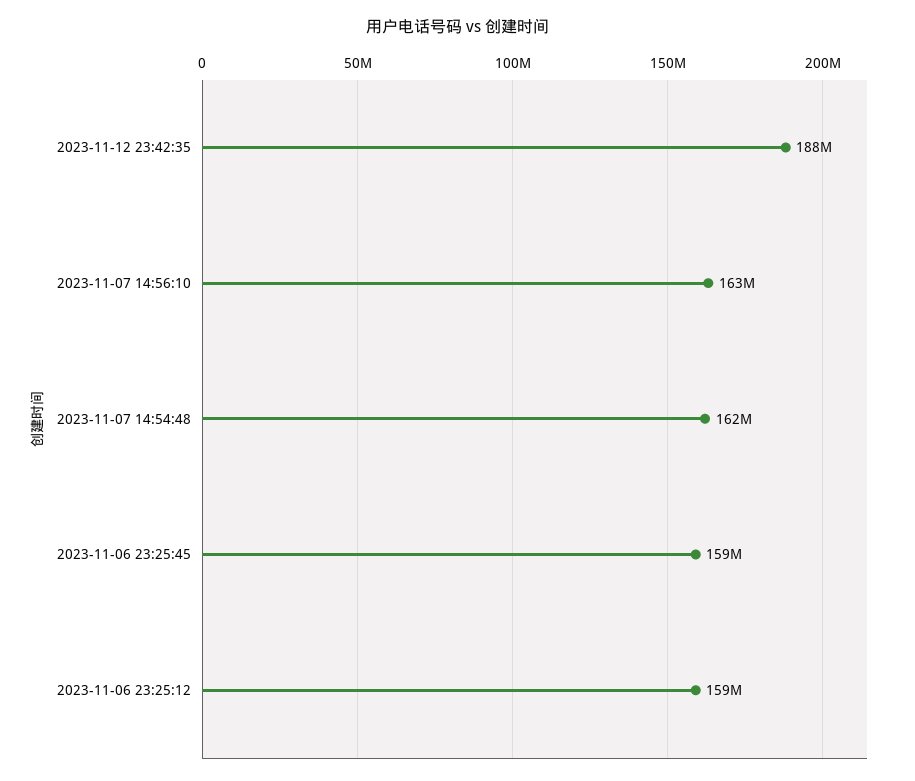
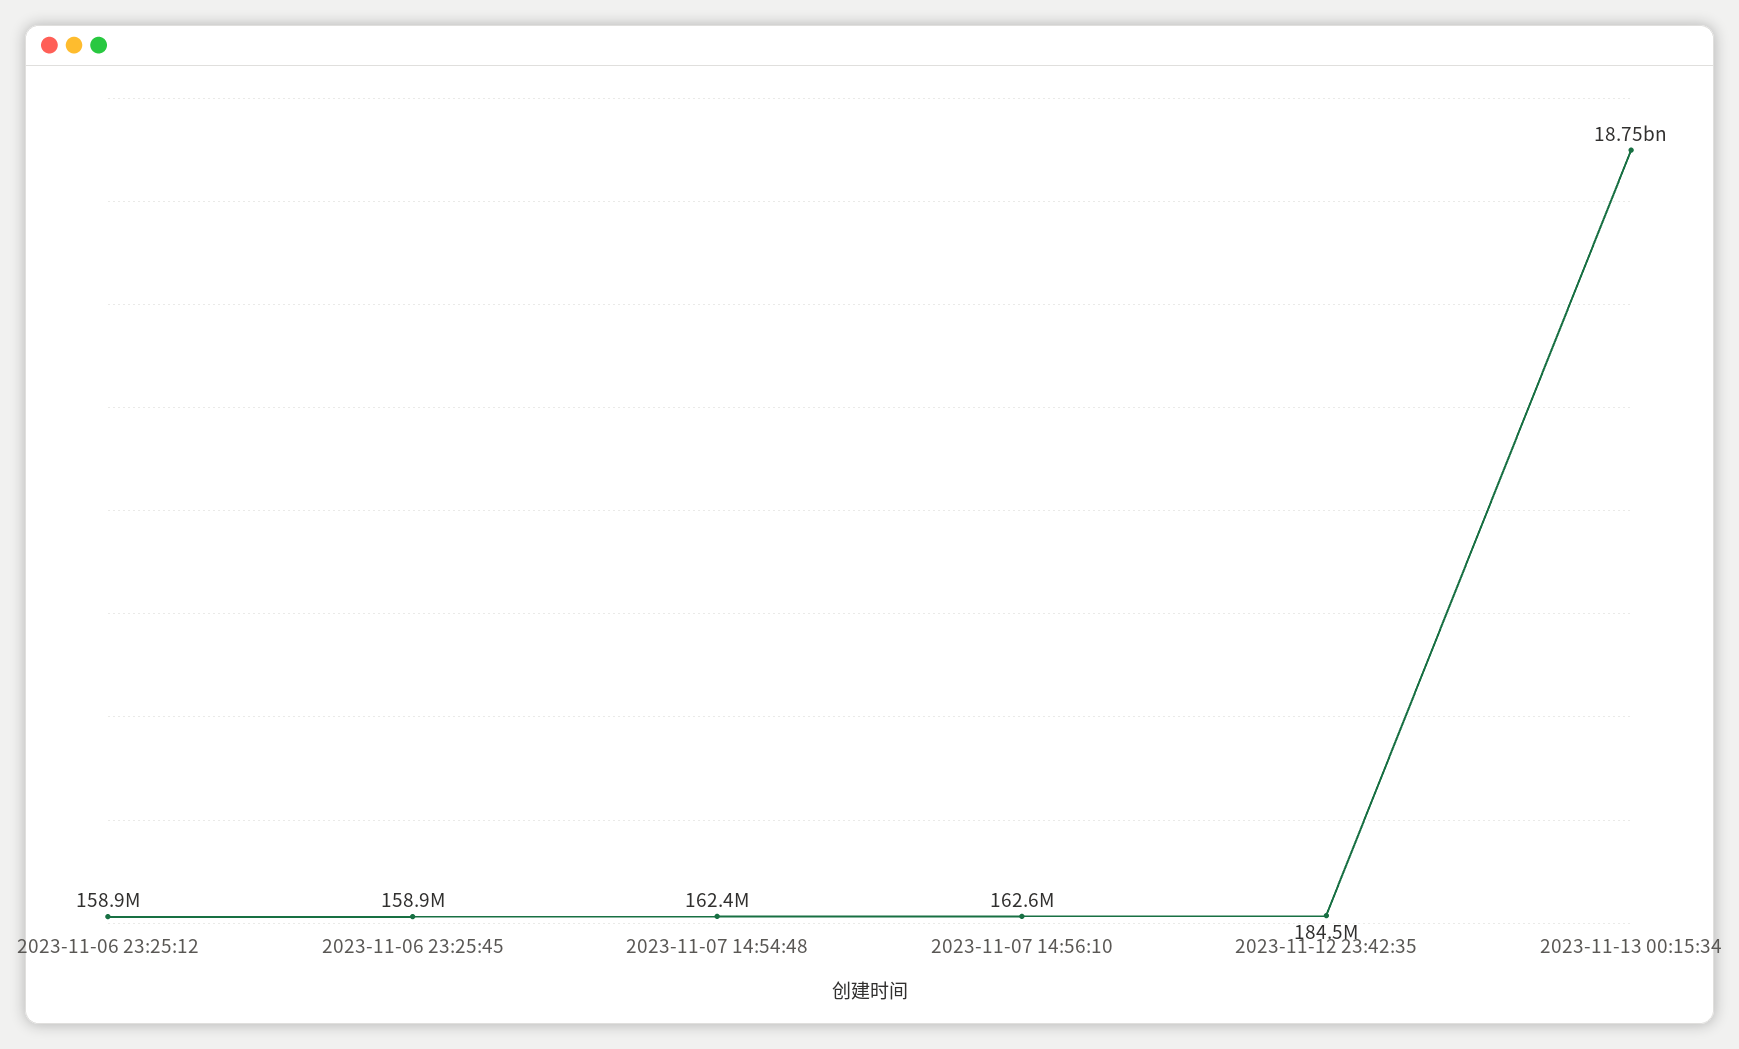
2023-11-12 23:42:35: 188000000 -> 184500000
2023-11-13 00:15:34: none -> 18750000000

